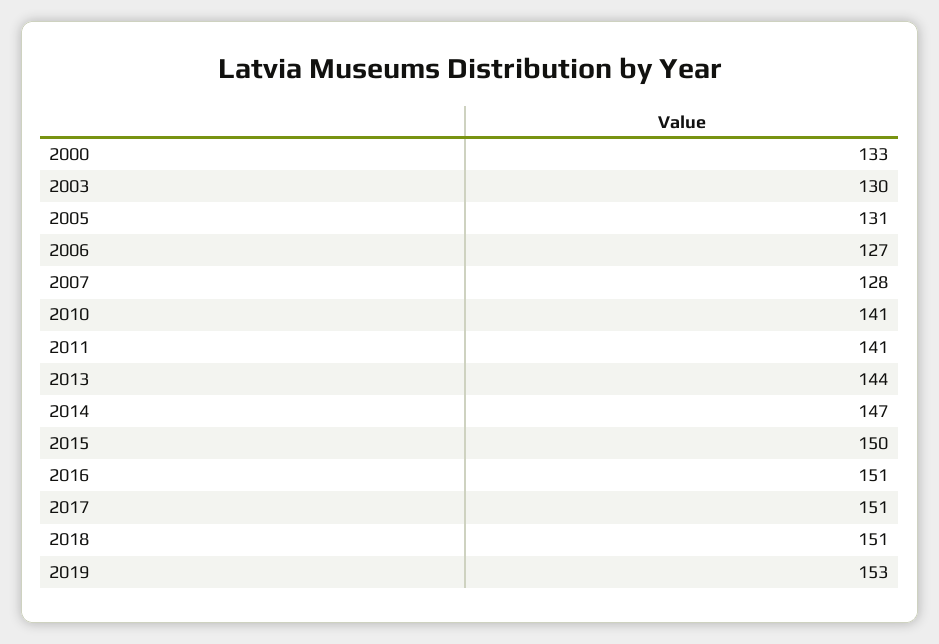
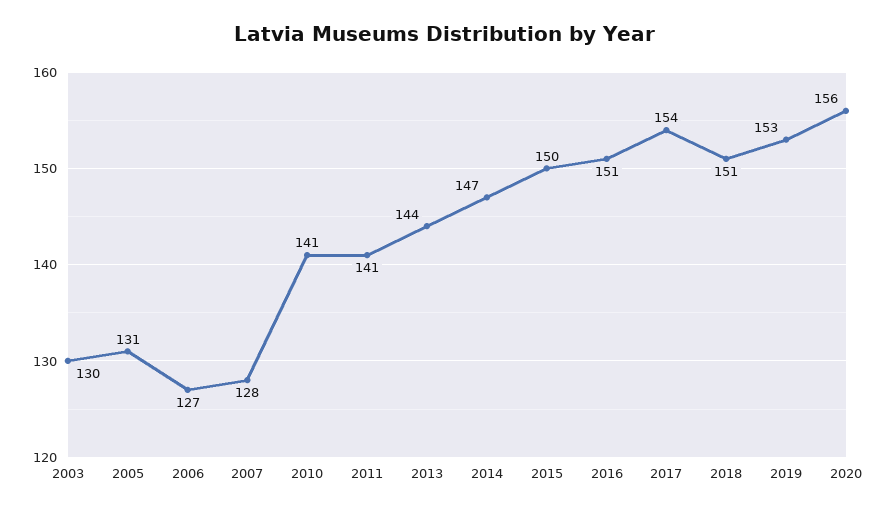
2000: 133 -> none
2017: 151 -> 154
2020: none -> 156

